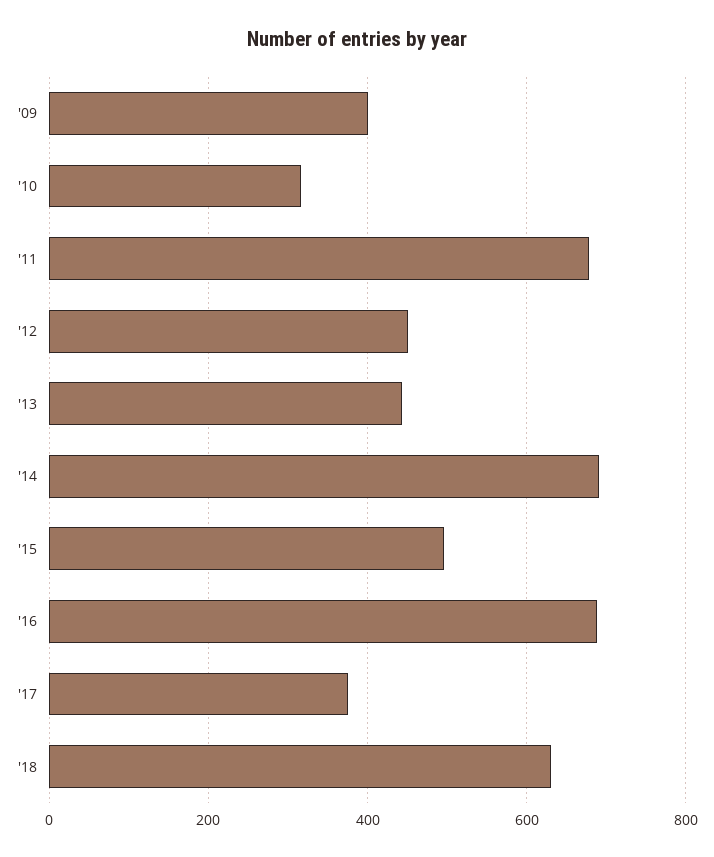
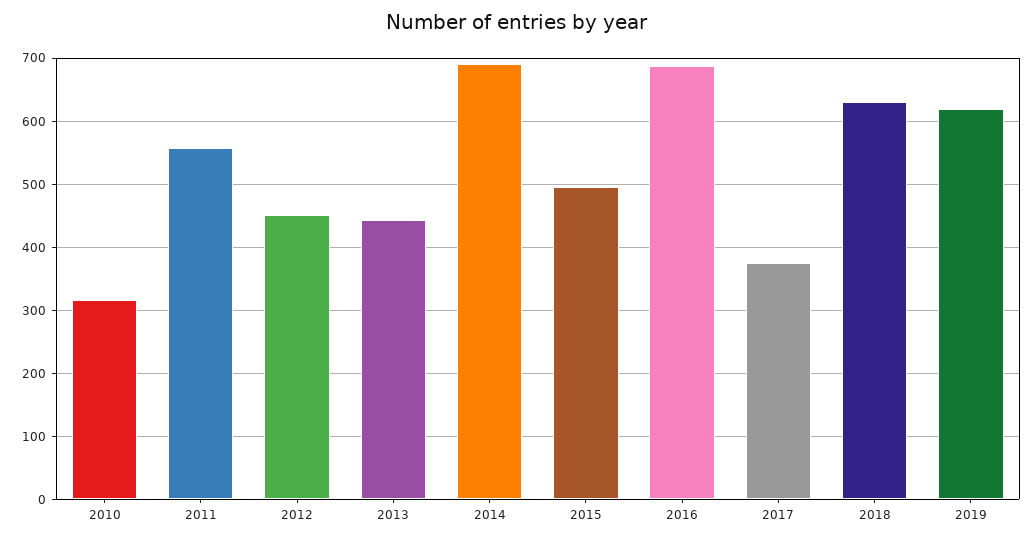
'09: 400 -> none
'11: 680 -> 560
2019: none -> 620

